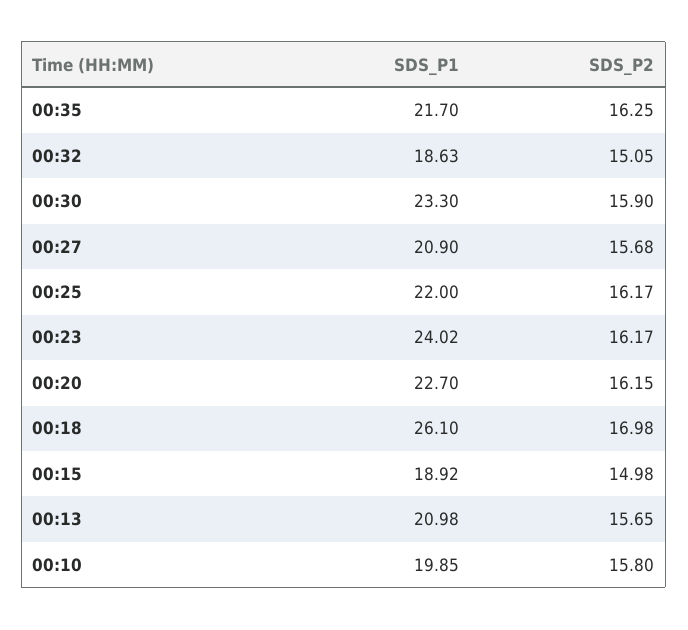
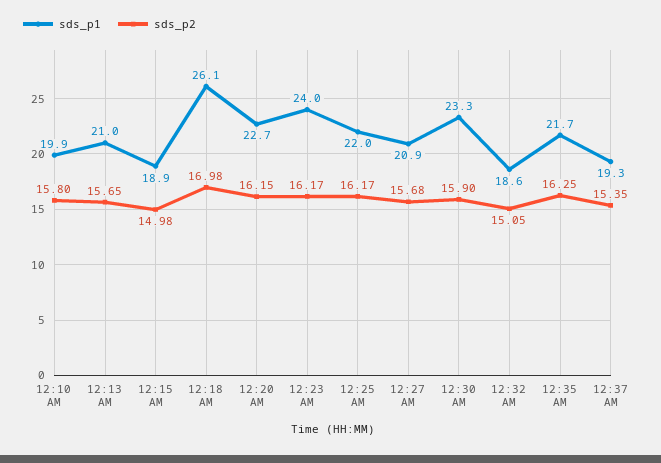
SDS_P1, 12:37 AM: none -> 19.3
SDS_P2, 12:37 AM: none -> 15.35

